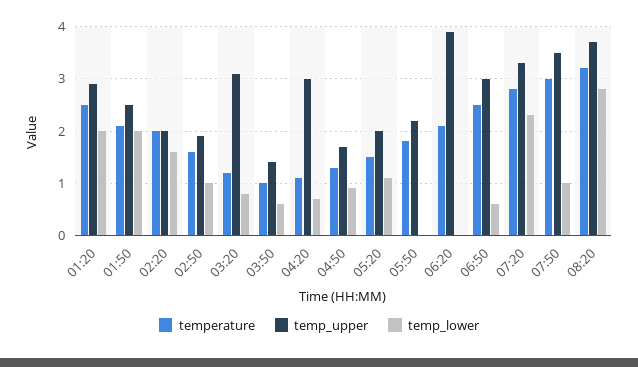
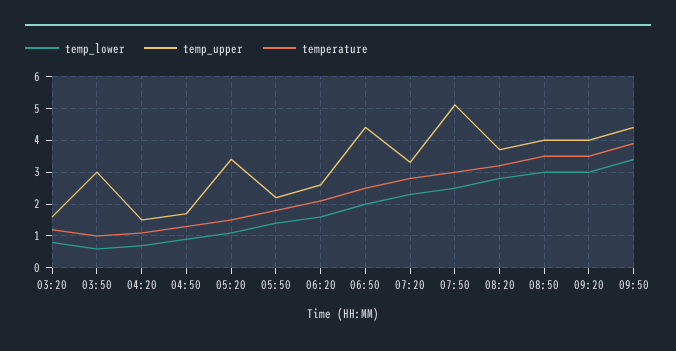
temperature, 01:20: 2.5 -> none
temp_upper, 01:20: 3 -> none
temp_lower, 01:20: 2 -> none
temperature, 01:50: 2 -> none
temp_upper, 01:50: 2.5 -> none
temp_lower, 01:50: 2 -> none
temperature, 02:20: 2 -> none
temp_upper, 02:20: 2 -> none
temp_lower, 02:20: 1.5 -> none
temperature, 02:50: 1.5 -> none
temp_upper, 02:50: 2 -> none
temp_lower, 02:50: 1 -> none
temp_upper, 03:20: 3 -> 1.5
temp_upper, 03:50: 1.5 -> 3
temp_upper, 04:20: 3 -> 1.5
temp_upper, 05:20: 2 -> 3.5
temp_lower, 05:50: 0 -> 1.5
temp_upper, 06:20: 4 -> 2.5
temp_lower, 06:20: 0 -> 1.5
temp_upper, 06:50: 3 -> 4.5
temp_lower, 06:50: 0.5 -> 2
temp_upper, 07:50: 3.5 -> 5
temp_lower, 07:50: 1 -> 2.5
temp_lower, 08:50: none -> 3
temp_upper, 08:50: none -> 4
temperature, 08:50: none -> 3.5
temp_lower, 09:20: none -> 3
temp_upper, 09:20: none -> 4
temperature, 09:20: none -> 3.5
temp_lower, 09:50: none -> 3.5
temp_upper, 09:50: none -> 4.5
temperature, 09:50: none -> 4

